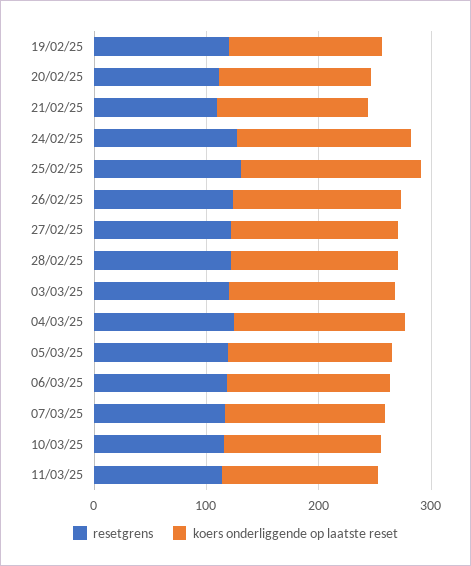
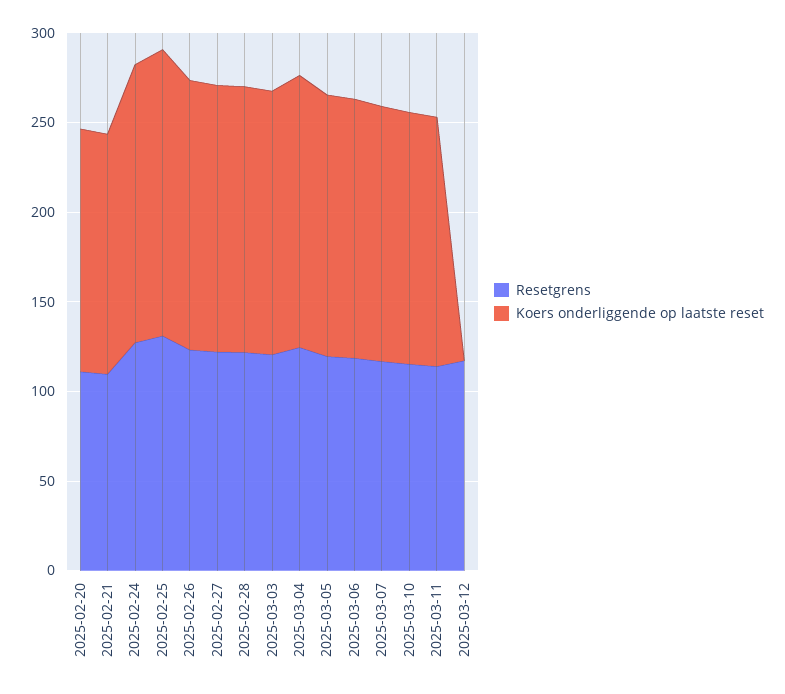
resetgrens, 19/02/25: 120 -> none
koers onderliggende op laatste reset, 19/02/25: 140 -> none
resetgrens, 2025-03-12: none -> 120
koers onderliggende op laatste reset, 2025-03-12: none -> 0

